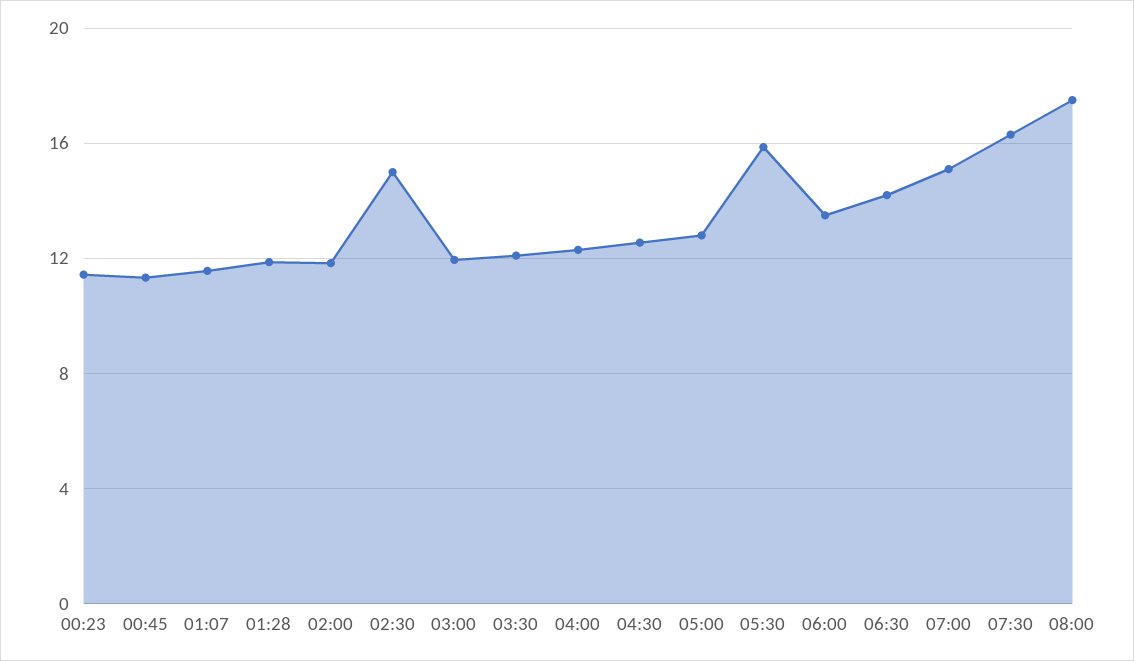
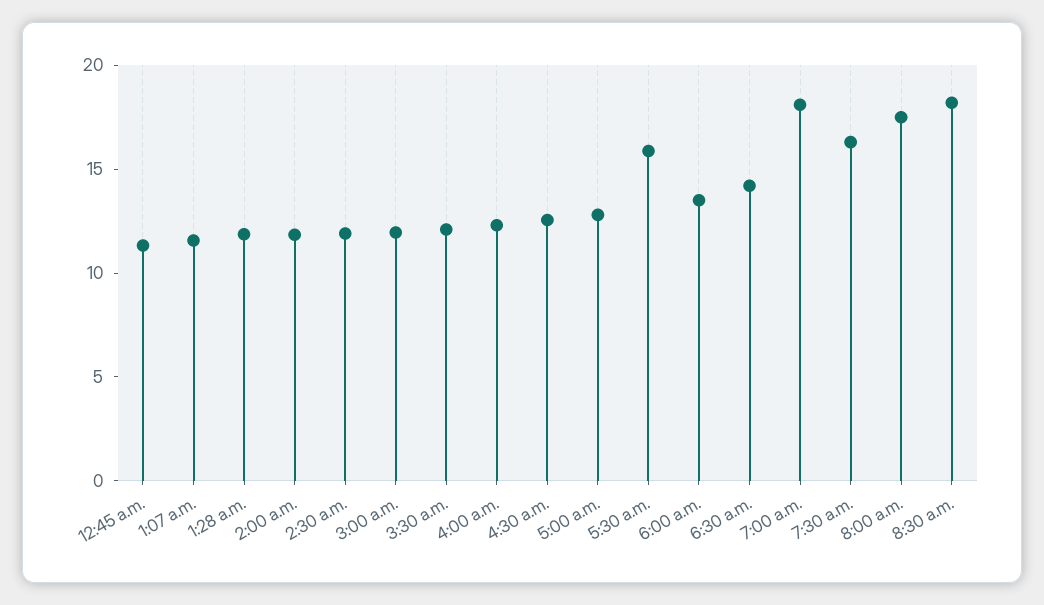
00:23: 11.5 -> none
02:30: 15 -> 12
07:00: 15 -> 18
8:30 a.m.: none -> 18

